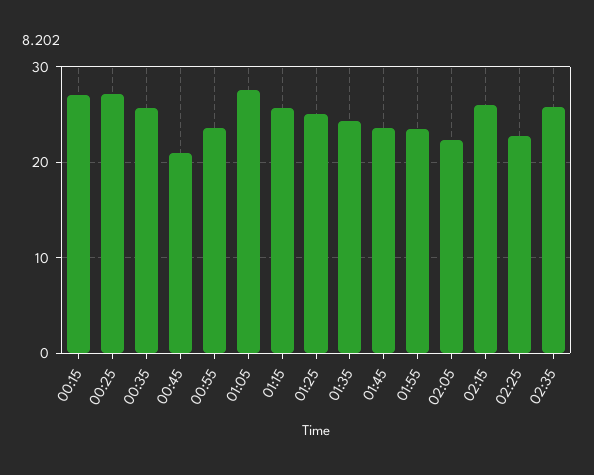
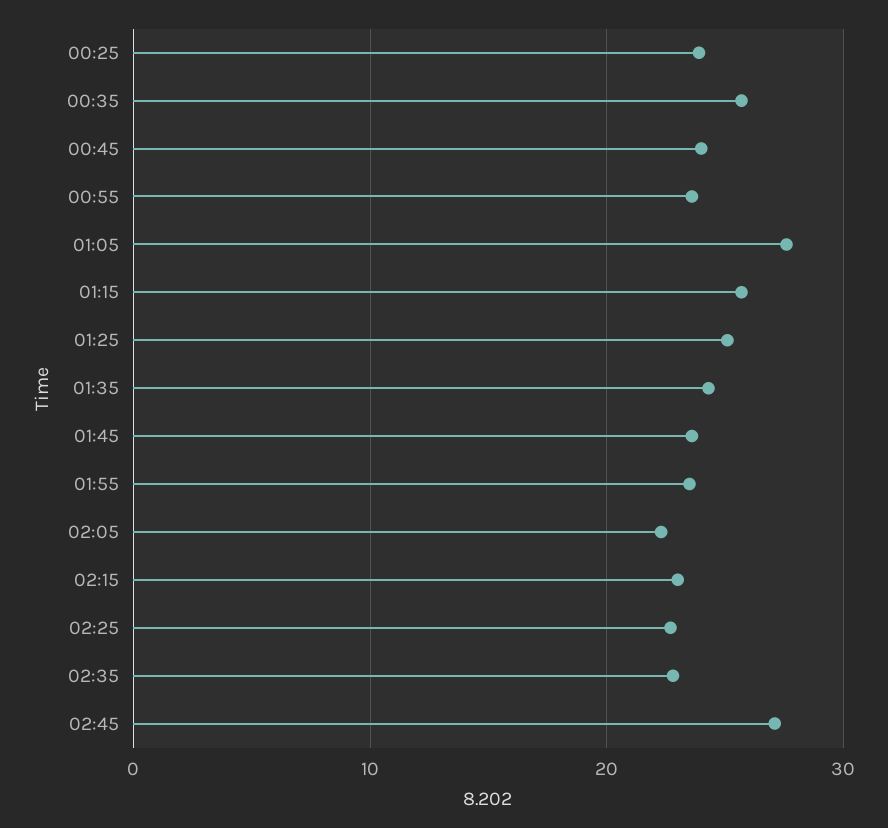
00:15: 27 -> none
00:25: 27 -> 24
00:45: 21 -> 24
02:15: 26 -> 23
02:35: 26 -> 23
02:45: none -> 27

